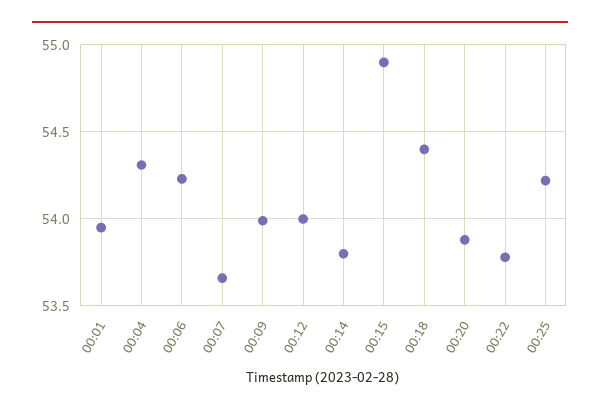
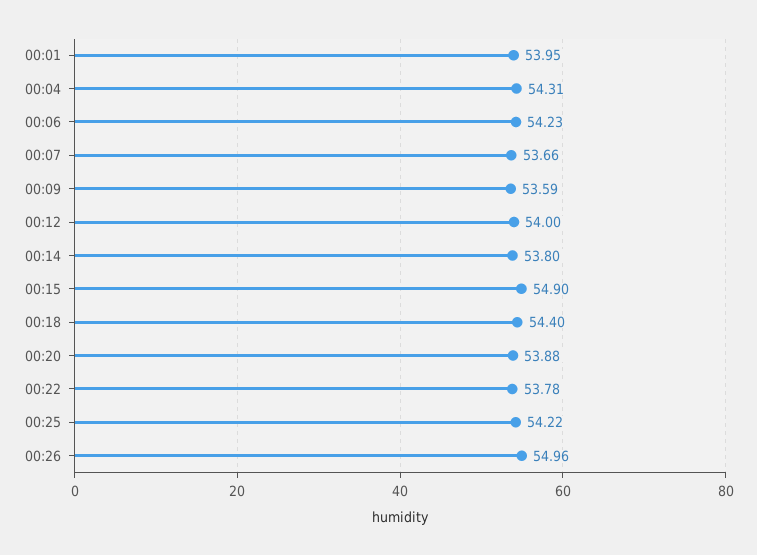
00:09: 54 -> 53.59
00:26: none -> 54.96

